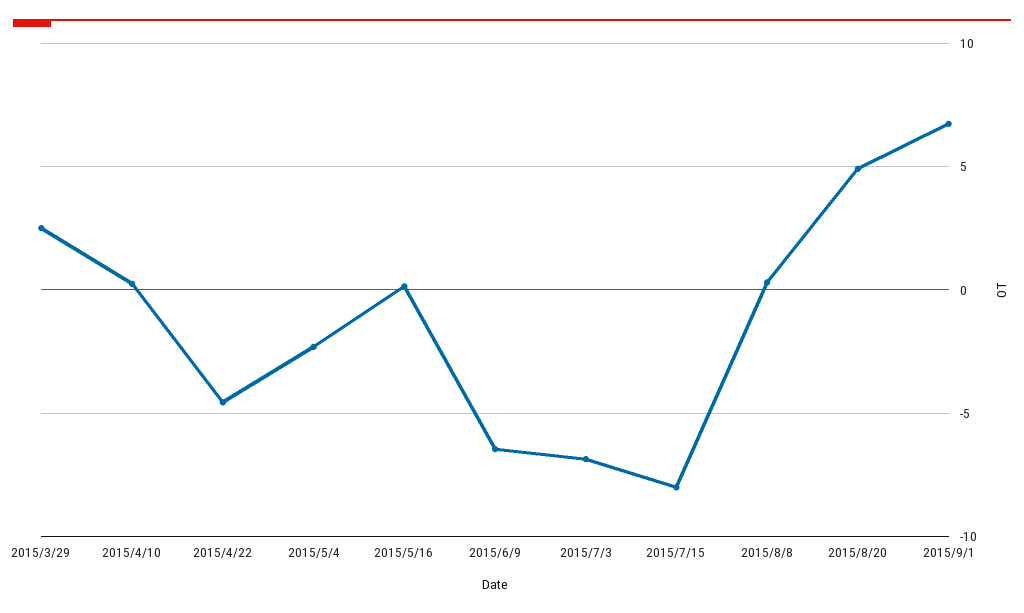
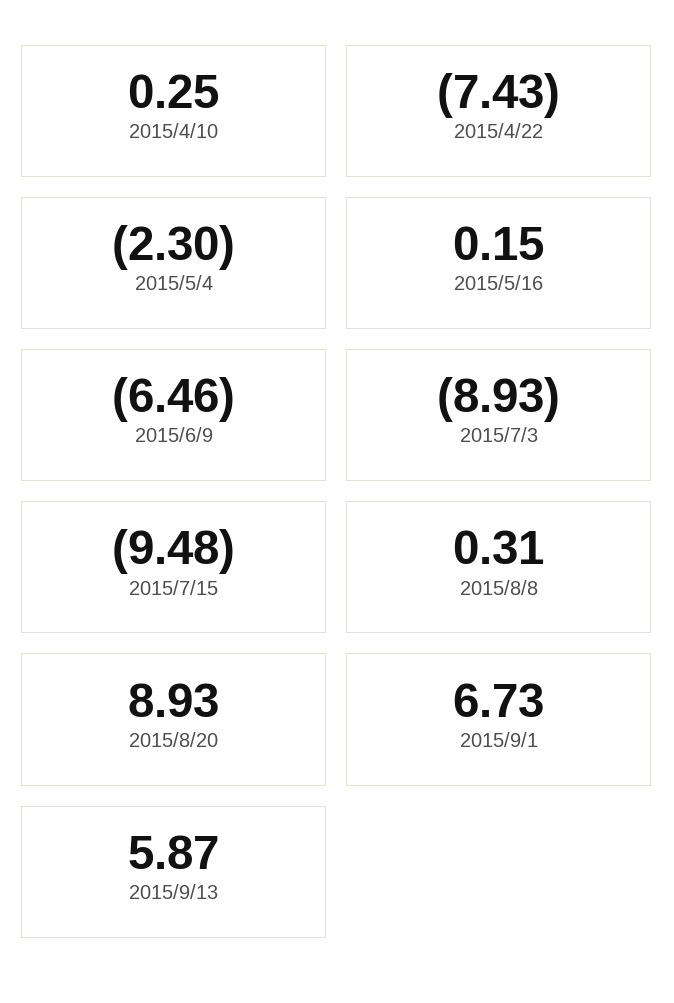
2015/3/29: 2.5 -> none
2015/4/22: -4.5 -> -7.43
2015/7/3: -7 -> -8.93
2015/7/15: -8 -> -9.48
2015/8/20: 5 -> 8.93
2015/9/13: none -> 5.87

